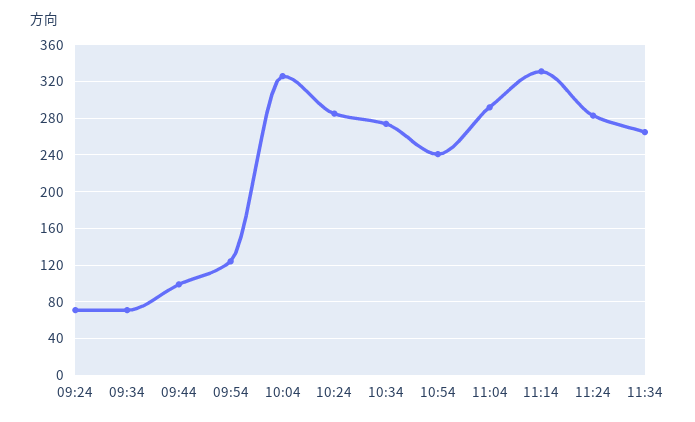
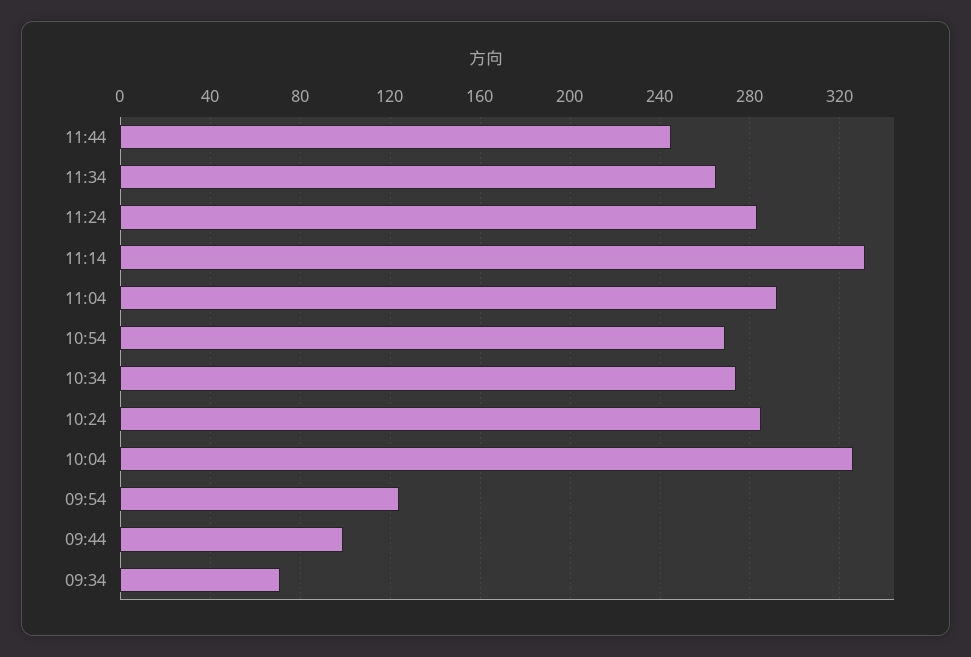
09:24: 70 -> none
10:54: 240 -> 270
11:44: none -> 245

